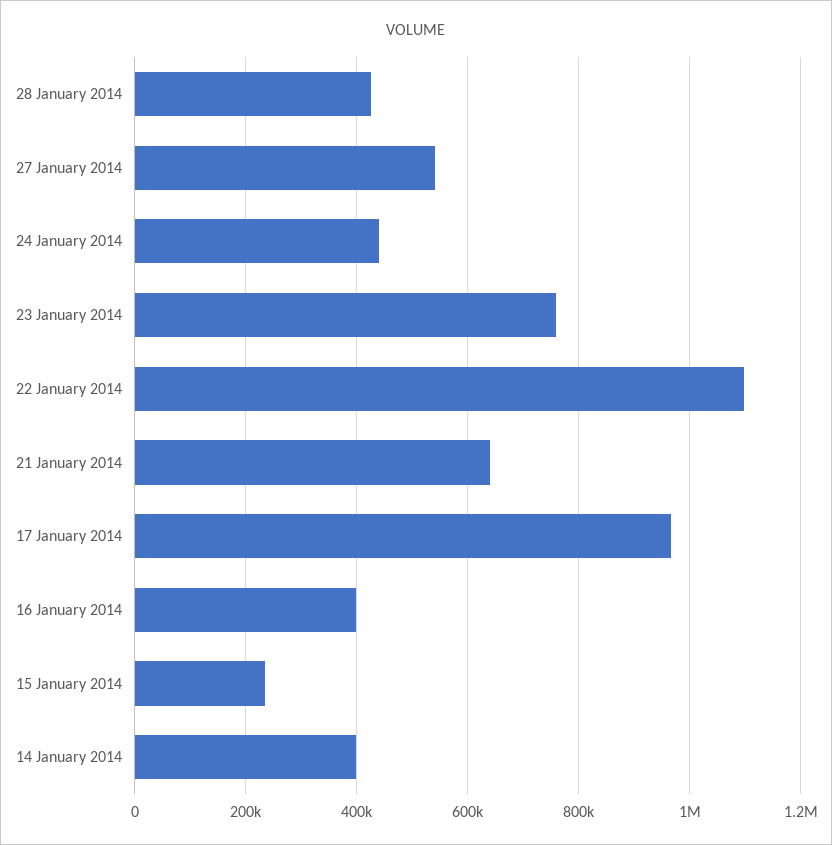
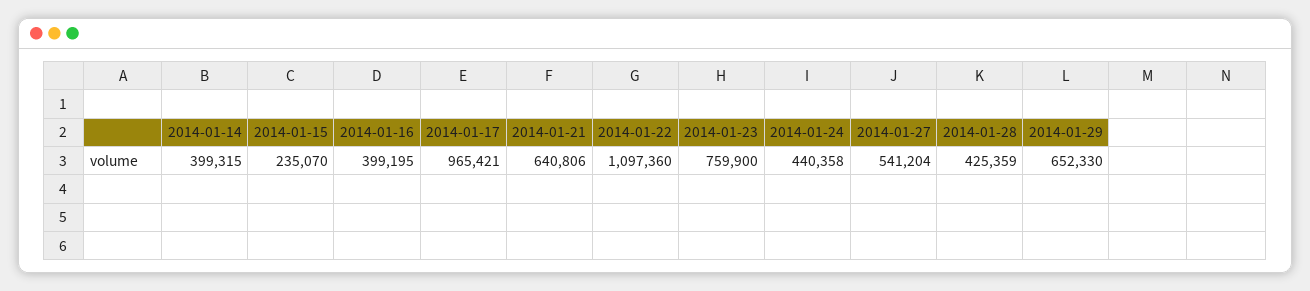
2014-01-29: none -> 652330

